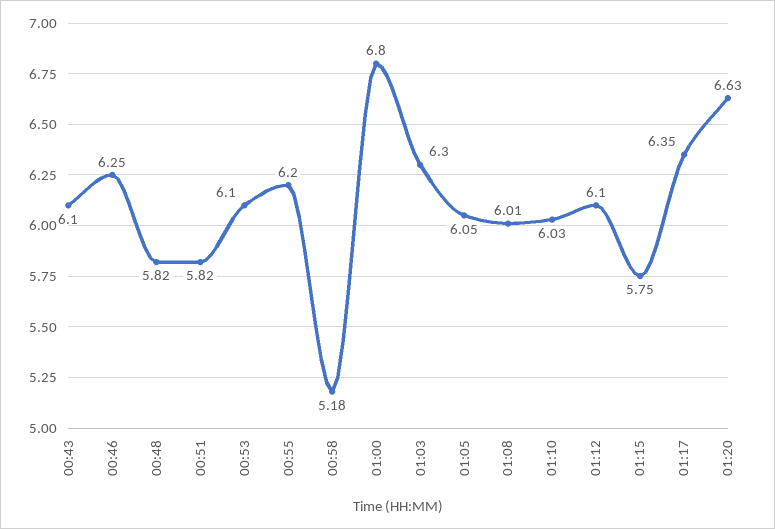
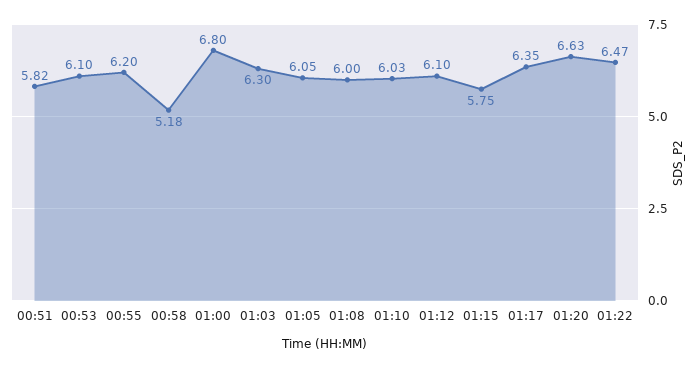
00:43: 6.1 -> none
00:46: 6.25 -> none
00:48: 5.82 -> none
01:08: 6.01 -> 6
01:22: none -> 6.47

